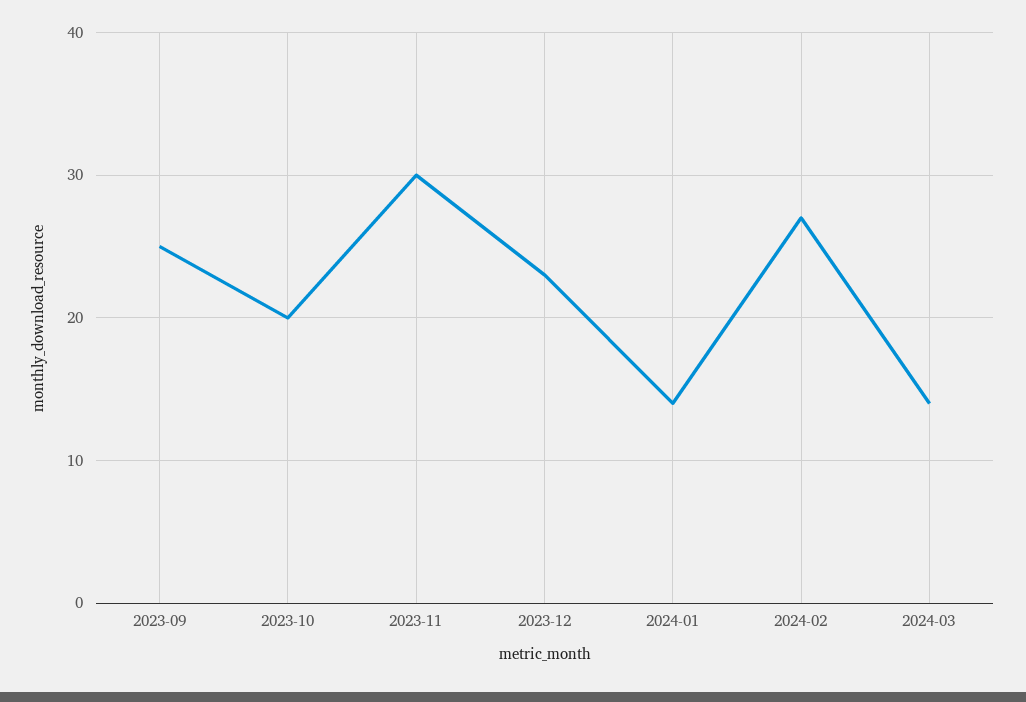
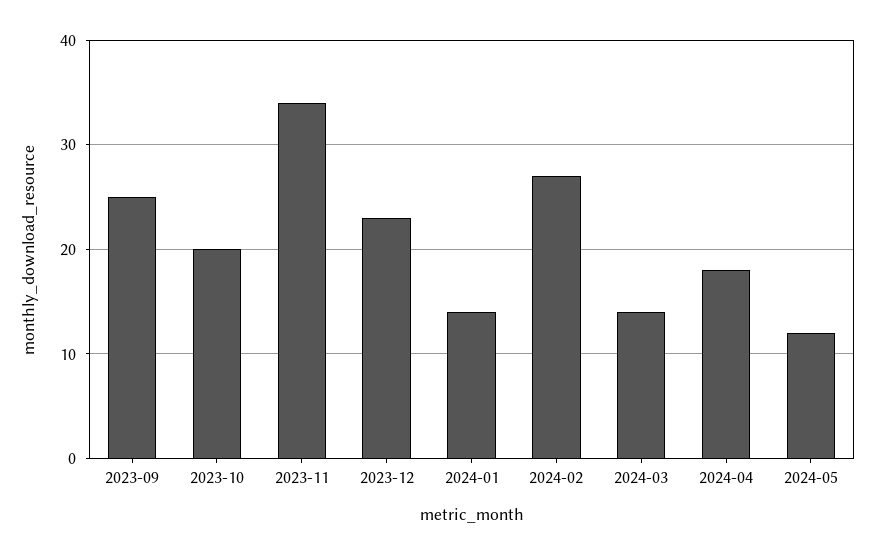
2023-11: 30 -> 34
2024-04: none -> 18
2024-05: none -> 12

